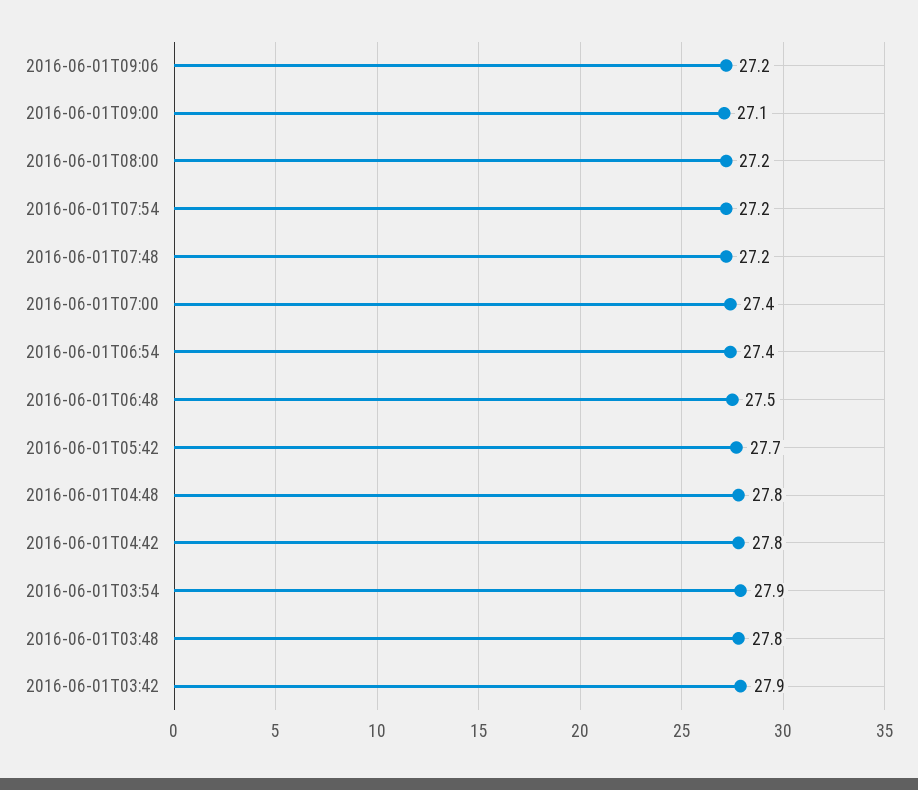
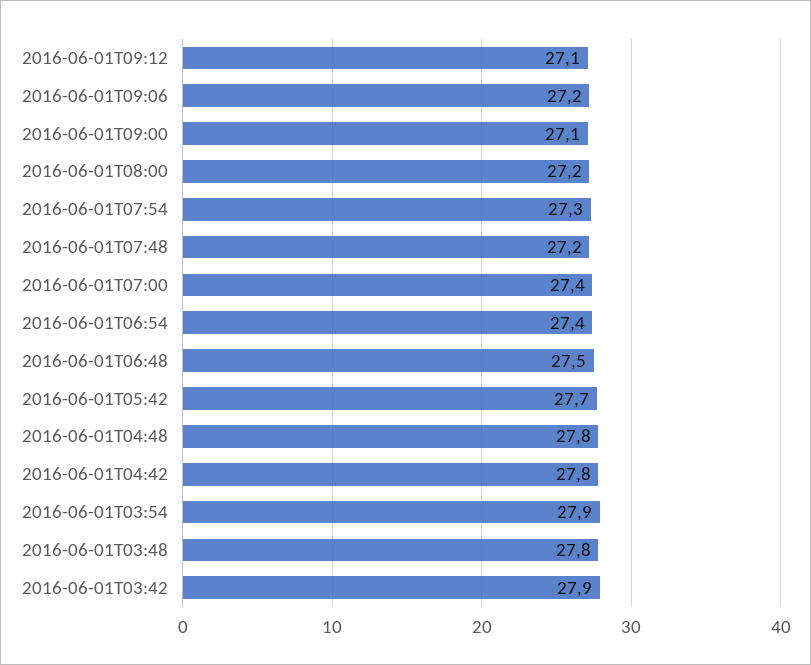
2016-06-01T07:54: 27.2 -> 27.3
2016-06-01T09:12: none -> 27.1

